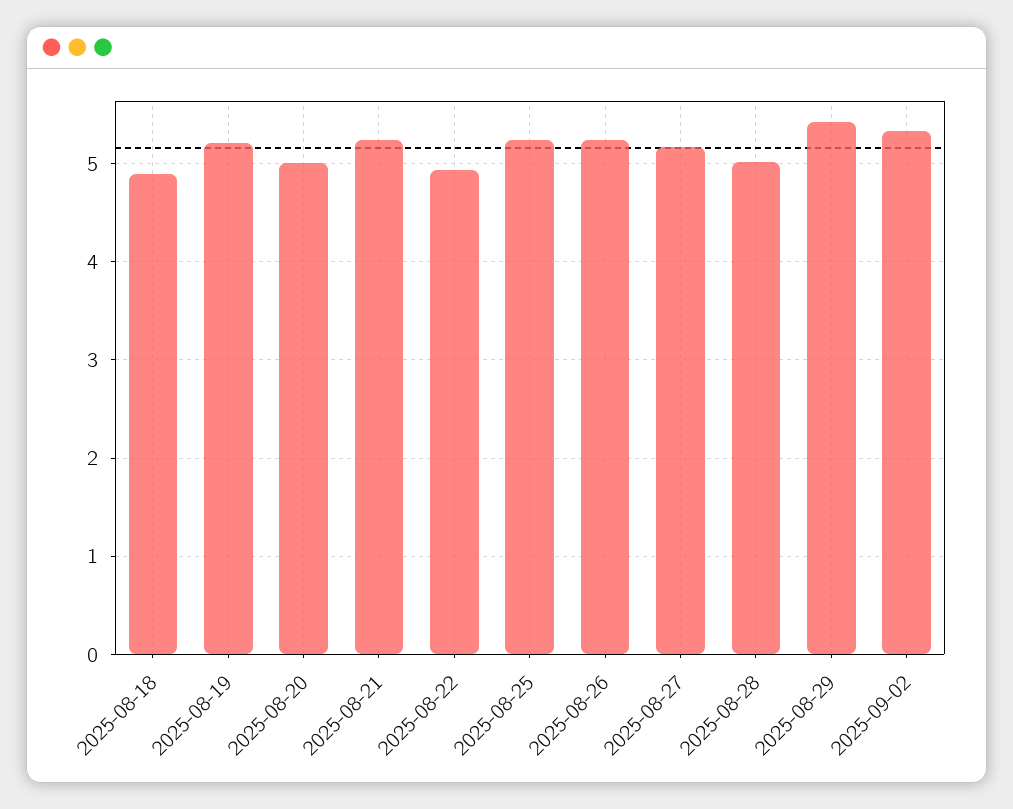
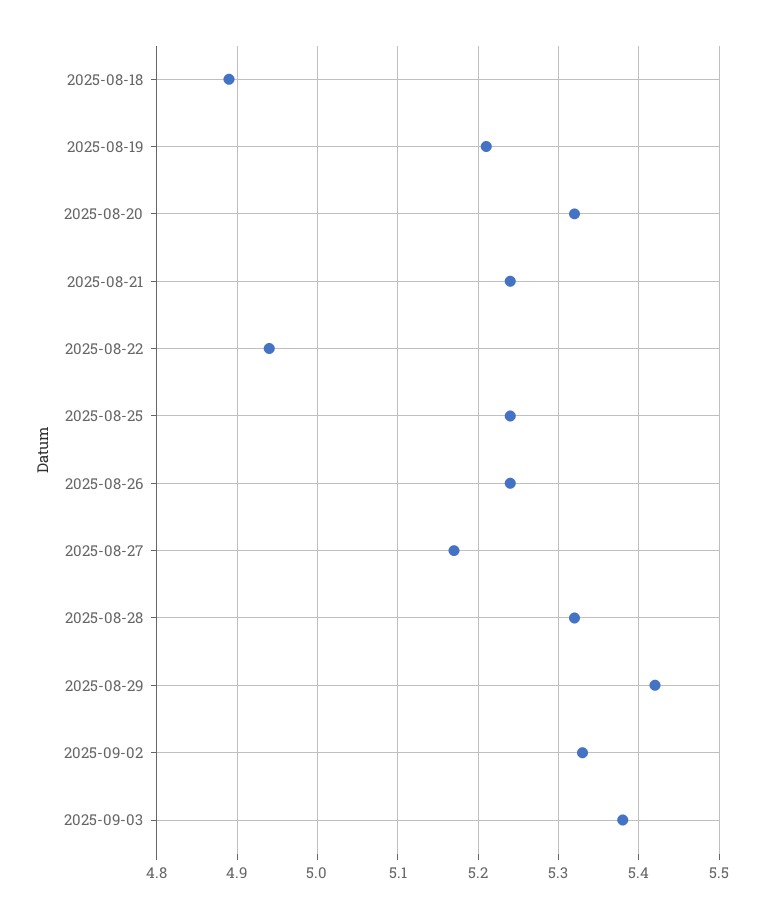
2025-08-20: 5 -> 5.32
2025-08-28: 5 -> 5.32
2025-09-03: none -> 5.38

